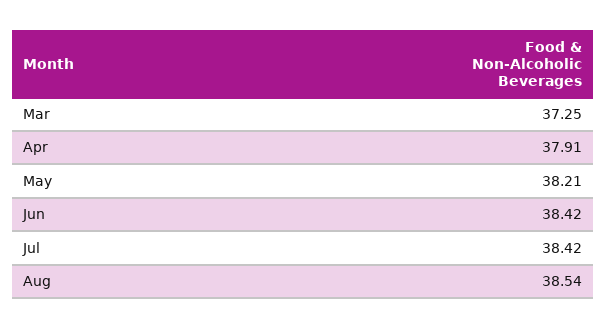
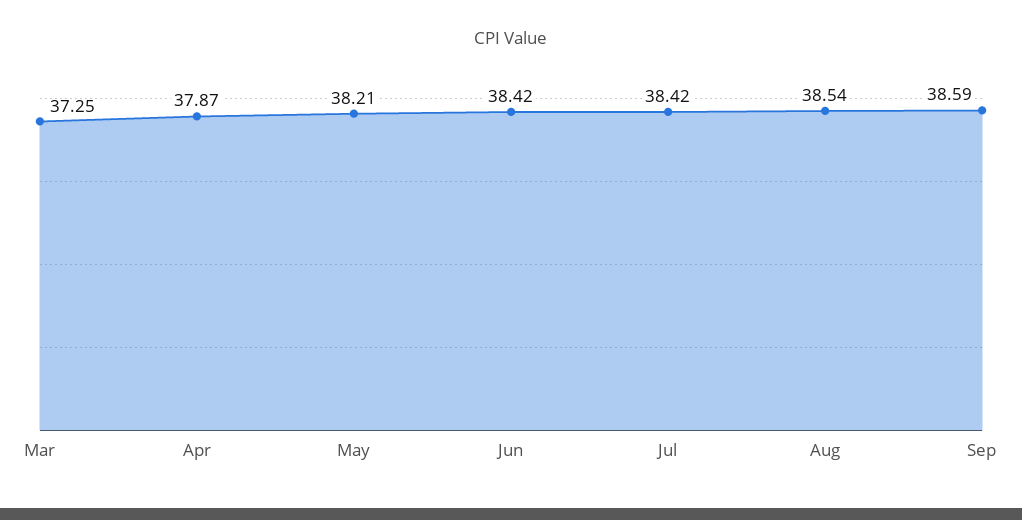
Apr: 37.91 -> 37.87
Sep: none -> 38.59

